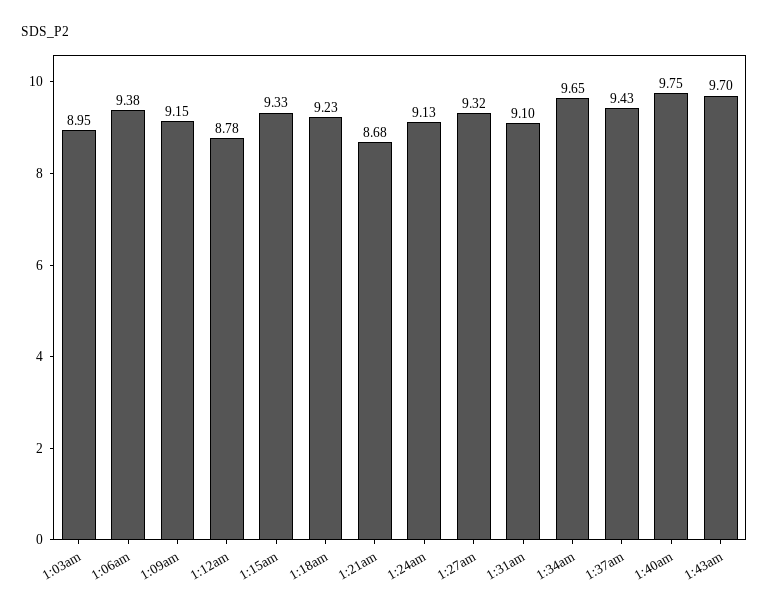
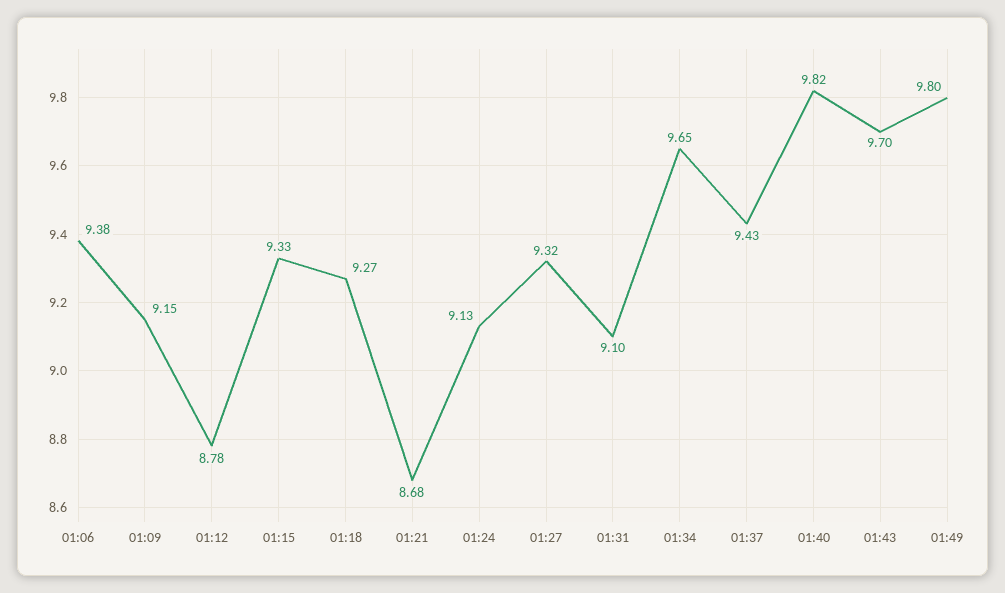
1:03am: 8.95 -> none
1:18am: 9.23 -> 9.27
1:40am: 9.75 -> 9.82
01:49: none -> 9.8

